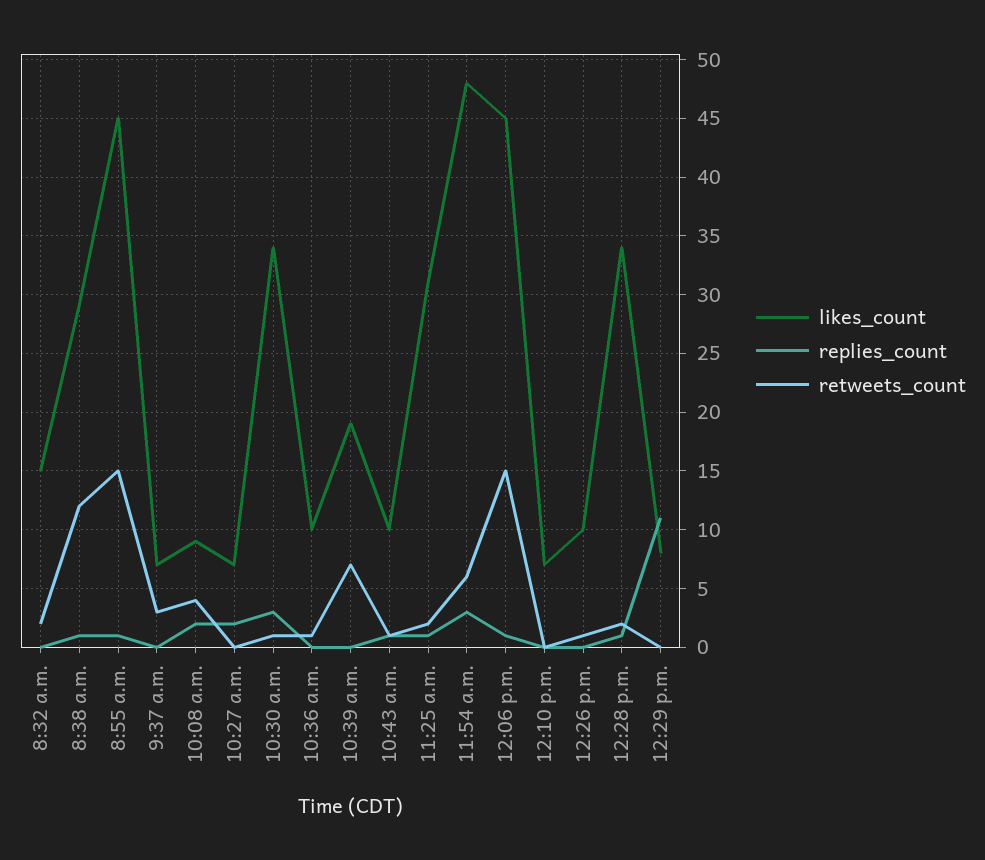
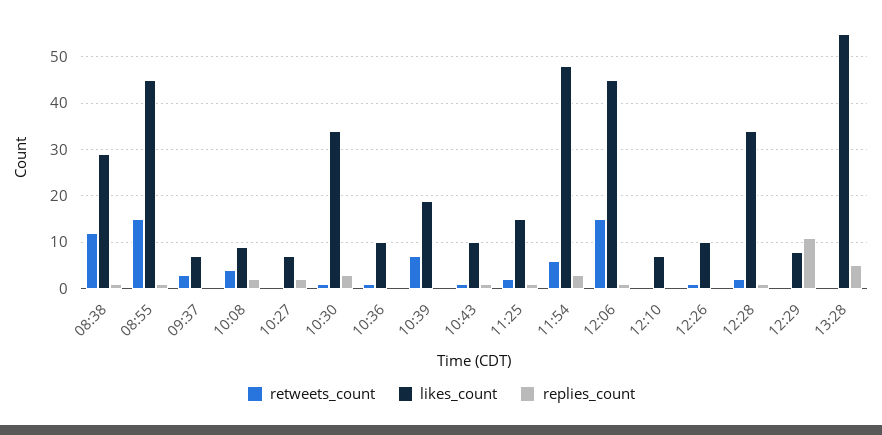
likes_count, 8:32 a.m.: 15 -> none
replies_count, 8:32 a.m.: 0 -> none
retweets_count, 8:32 a.m.: 2 -> none
likes_count, 11:25 a.m.: 31 -> 15
retweets_count, 13:28: none -> 0
likes_count, 13:28: none -> 55
replies_count, 13:28: none -> 5

